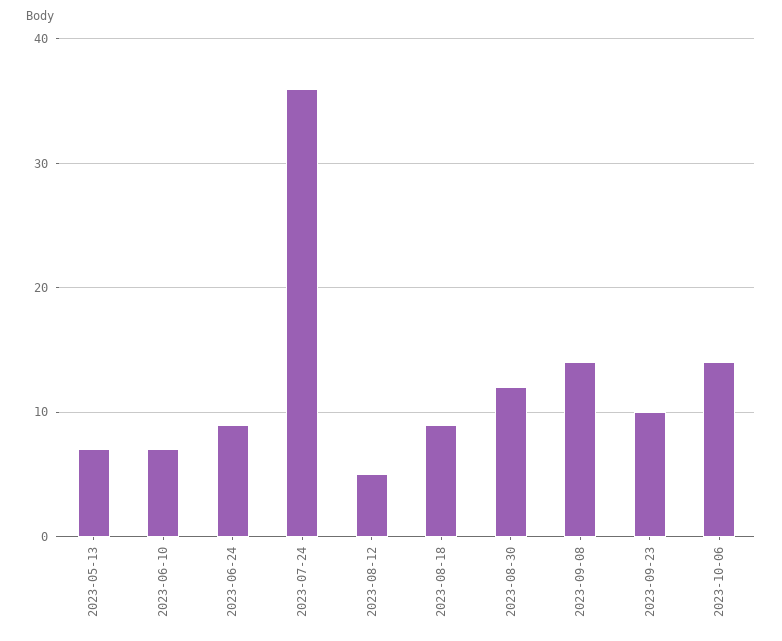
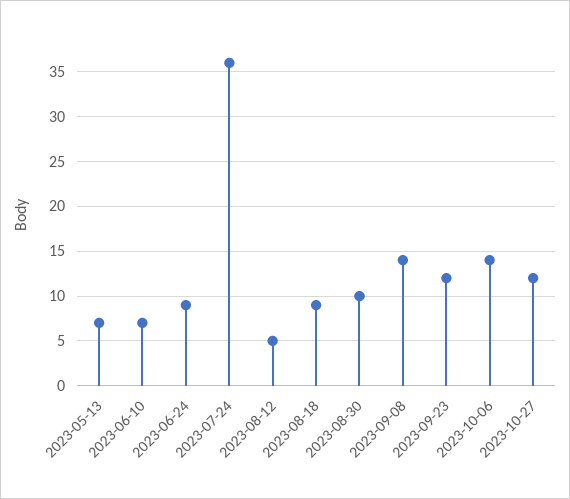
2023-08-30: 12 -> 10
2023-09-23: 10 -> 12
2023-10-27: none -> 12

